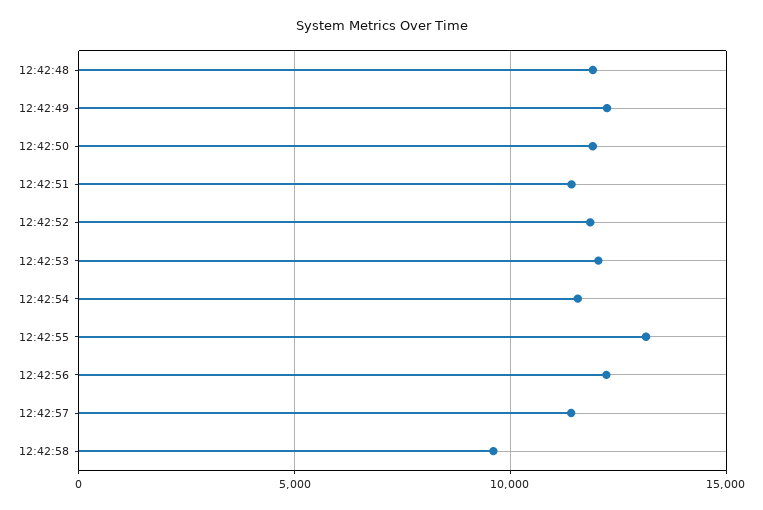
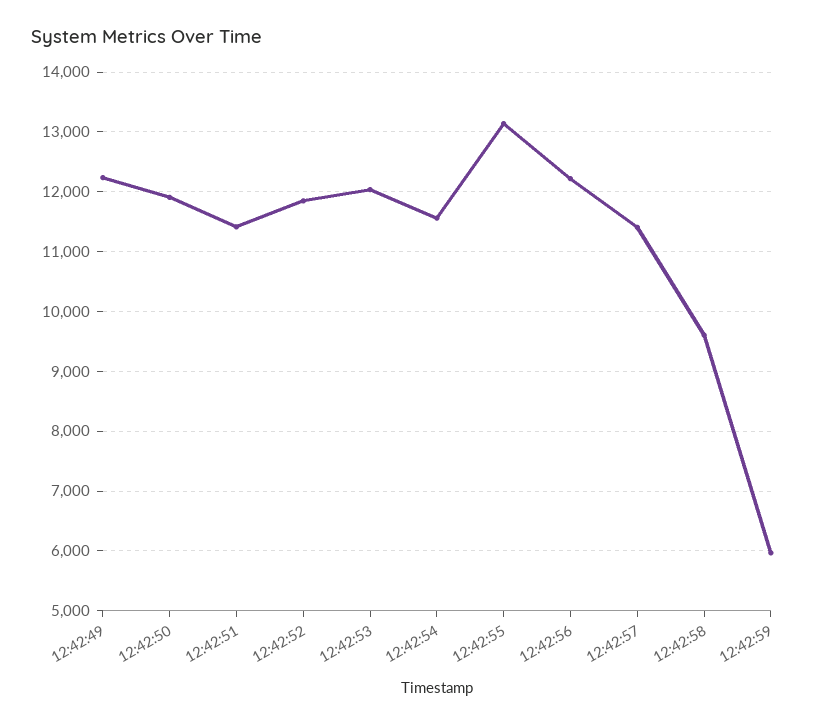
12:42:48: 12000 -> none
12:42:59: none -> 6000

